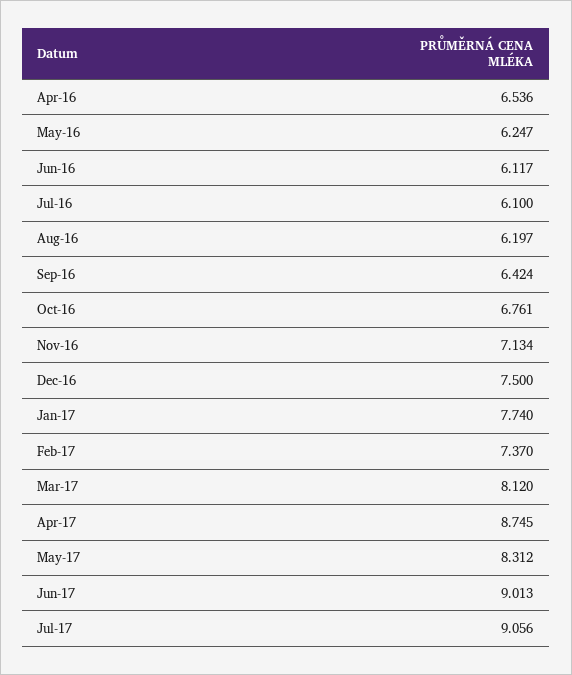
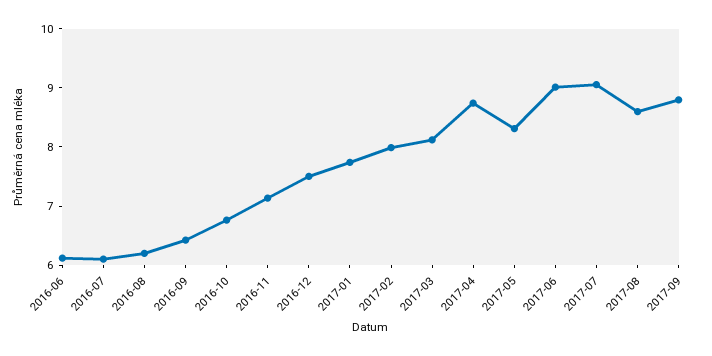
Apr-16: 6.536 -> none
May-16: 6.247 -> none
Feb-17: 7.37 -> 8
2017-08: none -> 8.6
2017-09: none -> 8.8

